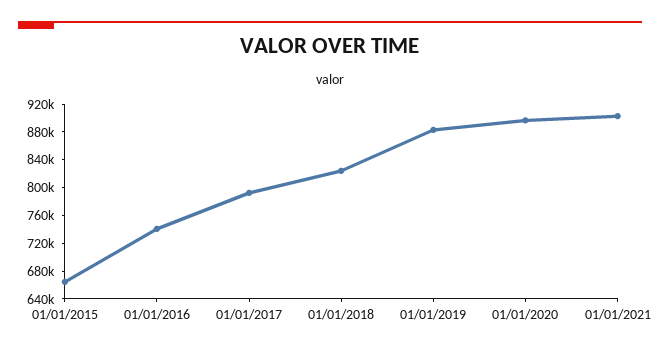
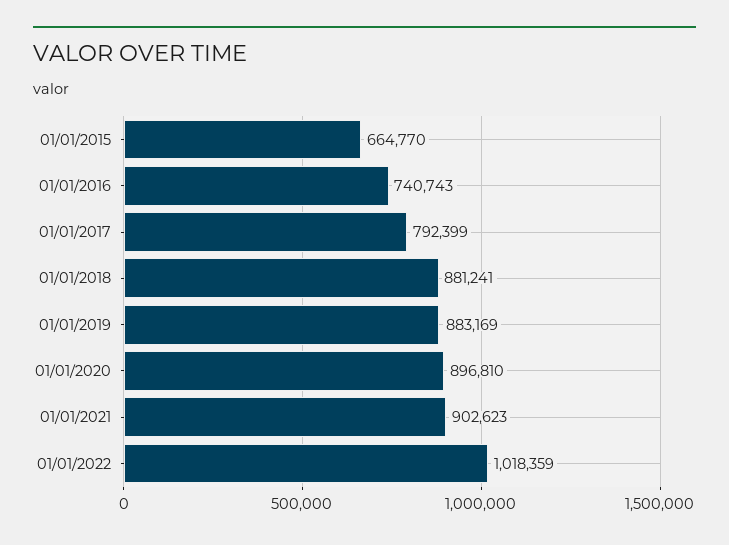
01/01/2018: 820000 -> 881241
01/01/2022: none -> 1018359

